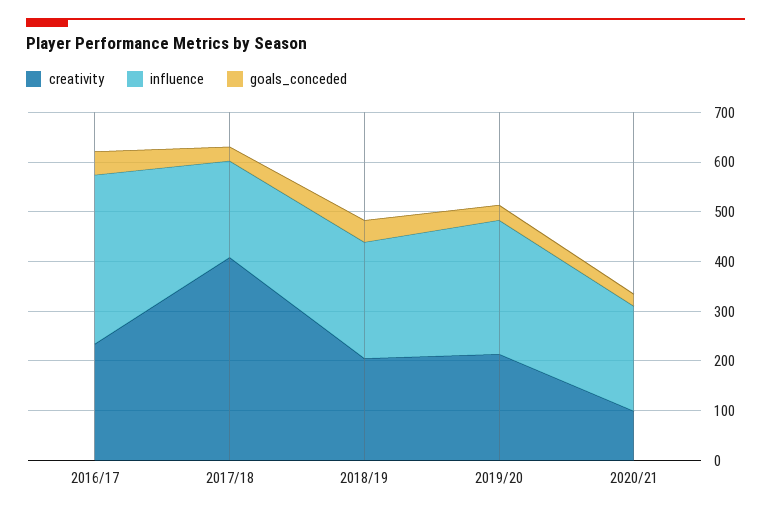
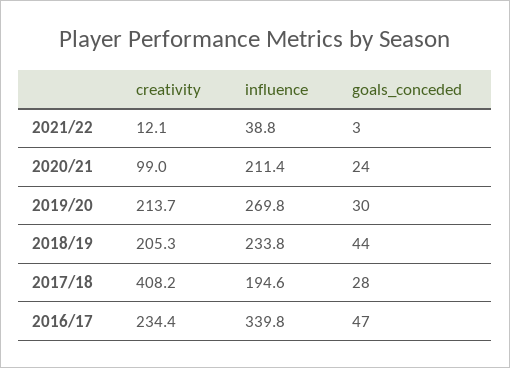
creativity, 2021/22: none -> 12.1
influence, 2021/22: none -> 38.8
goals_conceded, 2021/22: none -> 3

